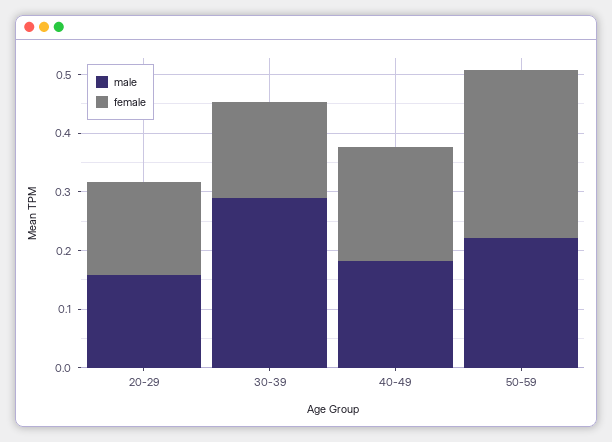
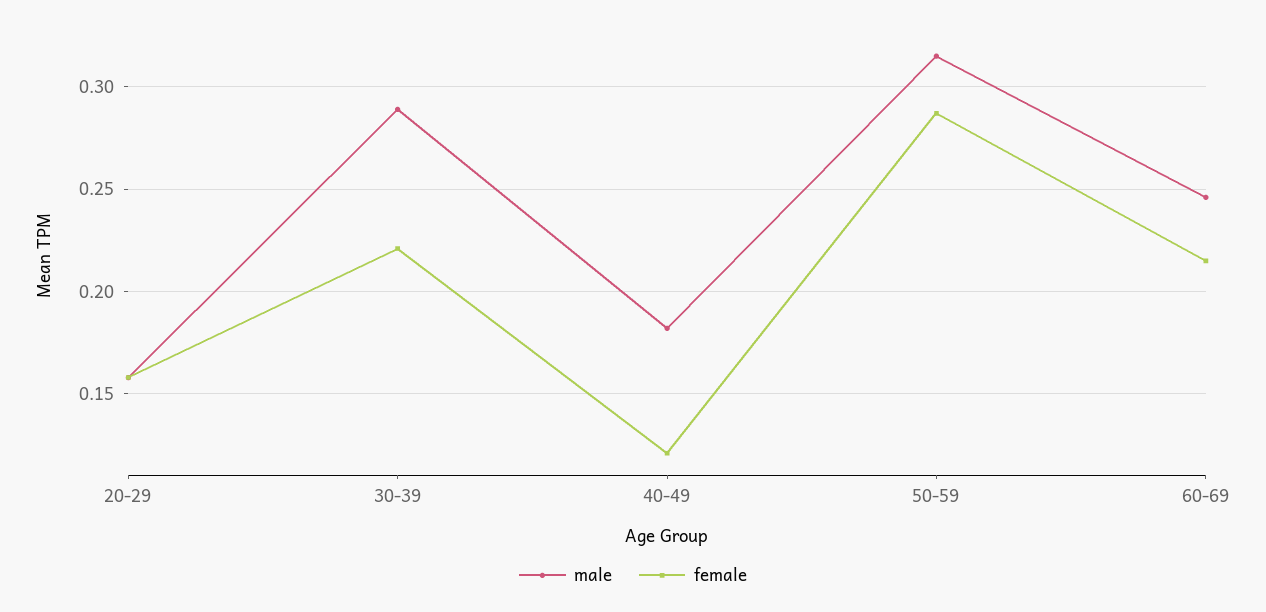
female, 30-39: 0.16 -> 0.22
female, 40-49: 0.2 -> 0.12
male, 50-59: 0.22 -> 0.315
male, 60-69: none -> 0.245
female, 60-69: none -> 0.215

